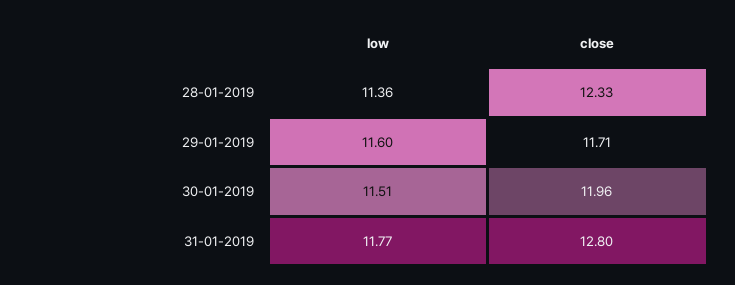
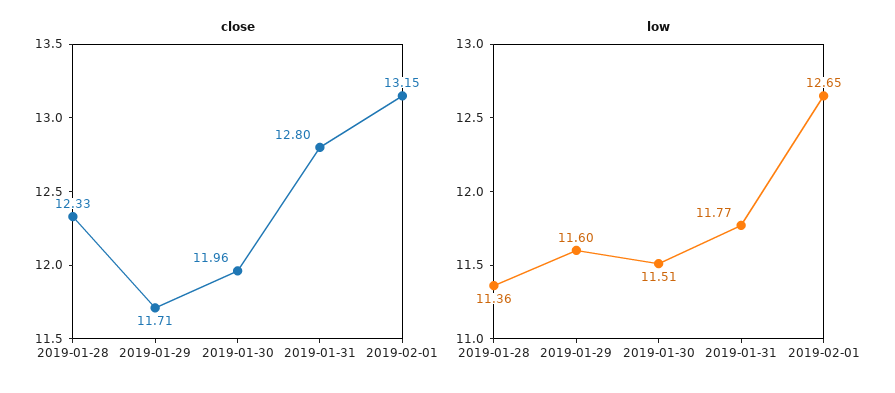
close, 2019-02-01: none -> 13.15
low, 2019-02-01: none -> 12.65

